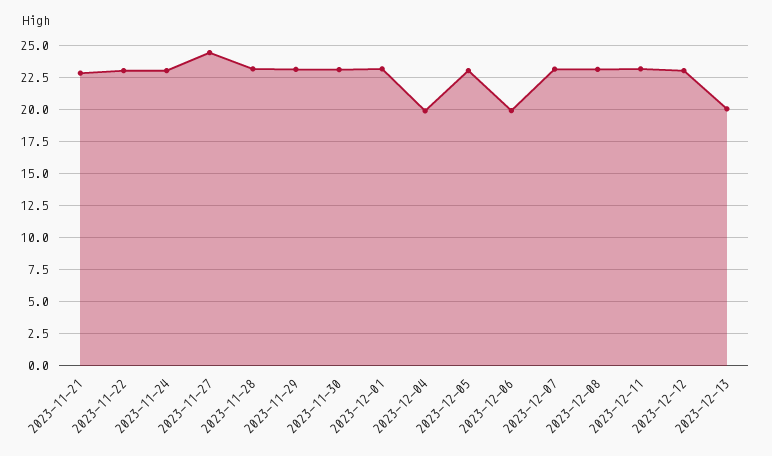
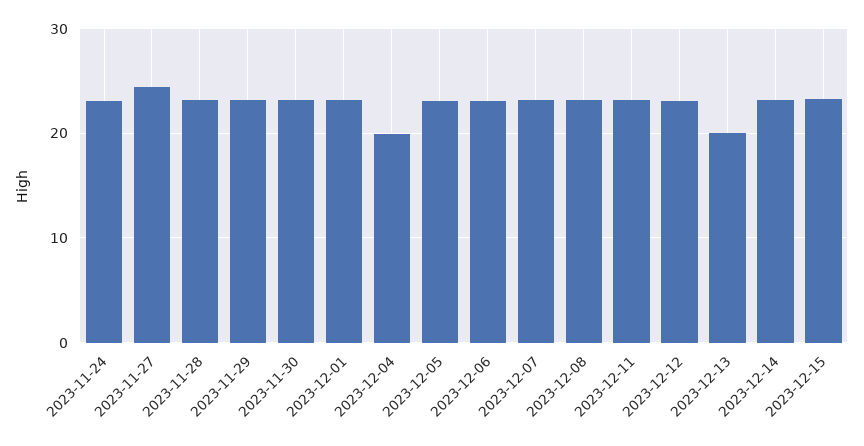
2023-11-21: 23 -> none
2023-11-22: 23 -> none
2023-12-06: 20 -> 23
2023-12-14: none -> 23
2023-12-15: none -> 23

